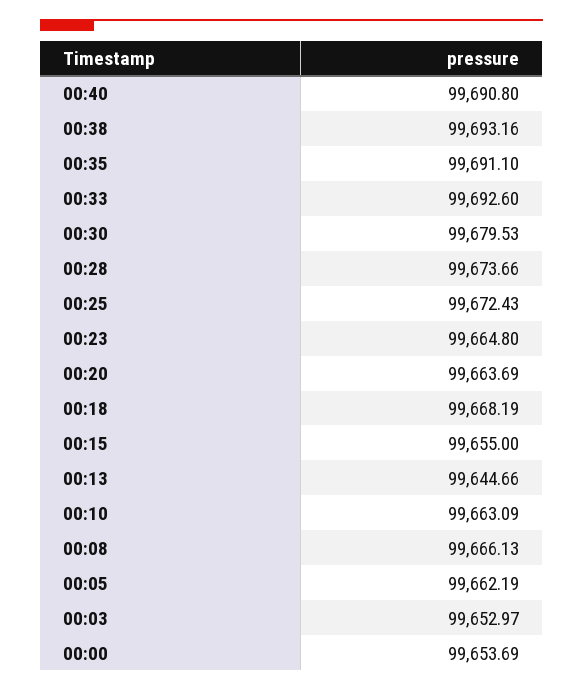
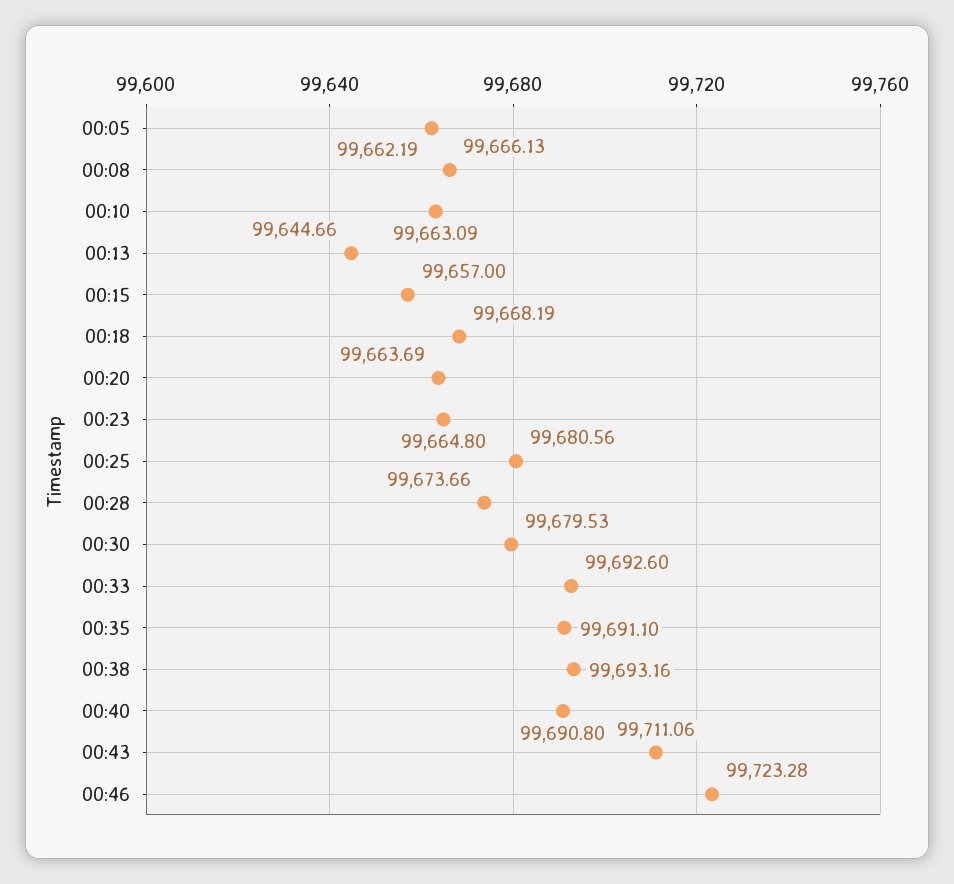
00:25: 99672.43 -> 99680.56
00:15: 99655 -> 99657
00:03: 99652.97 -> none
00:00: 99653.69 -> none
00:43: none -> 99711.06
00:46: none -> 99723.28

